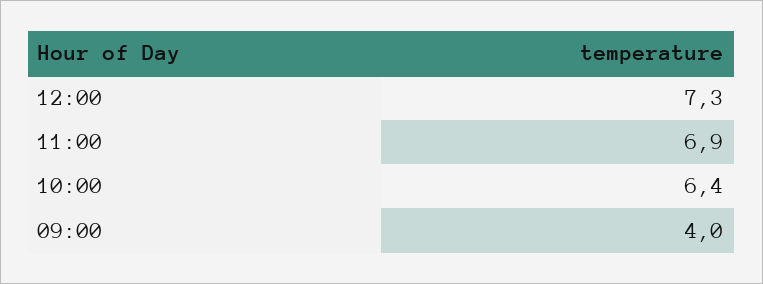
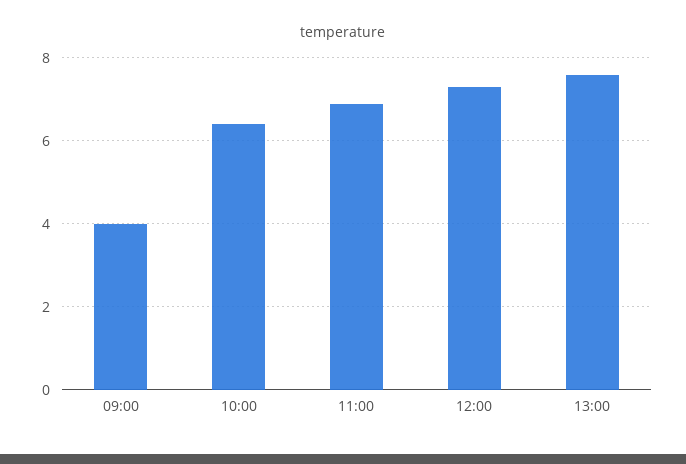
13:00: none -> 7.5

